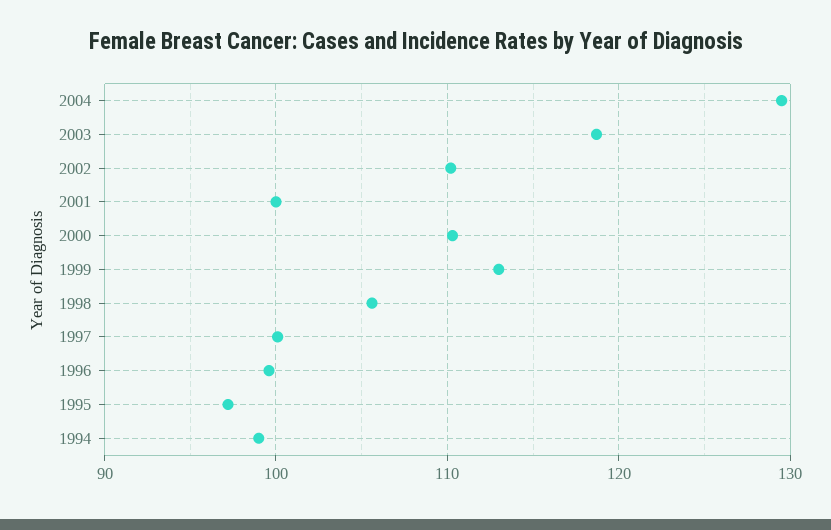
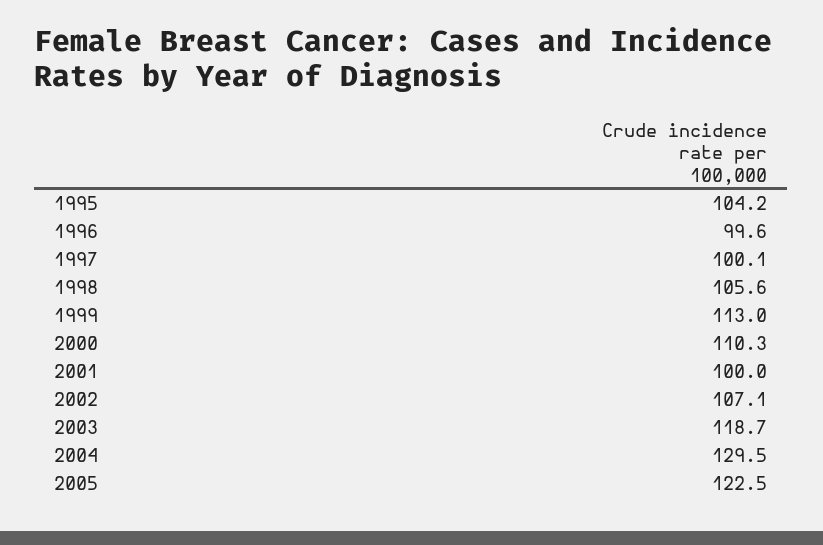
2002: 110 -> 107.1
1995: 97 -> 104.2
1994: 99 -> none
2005: none -> 122.5

